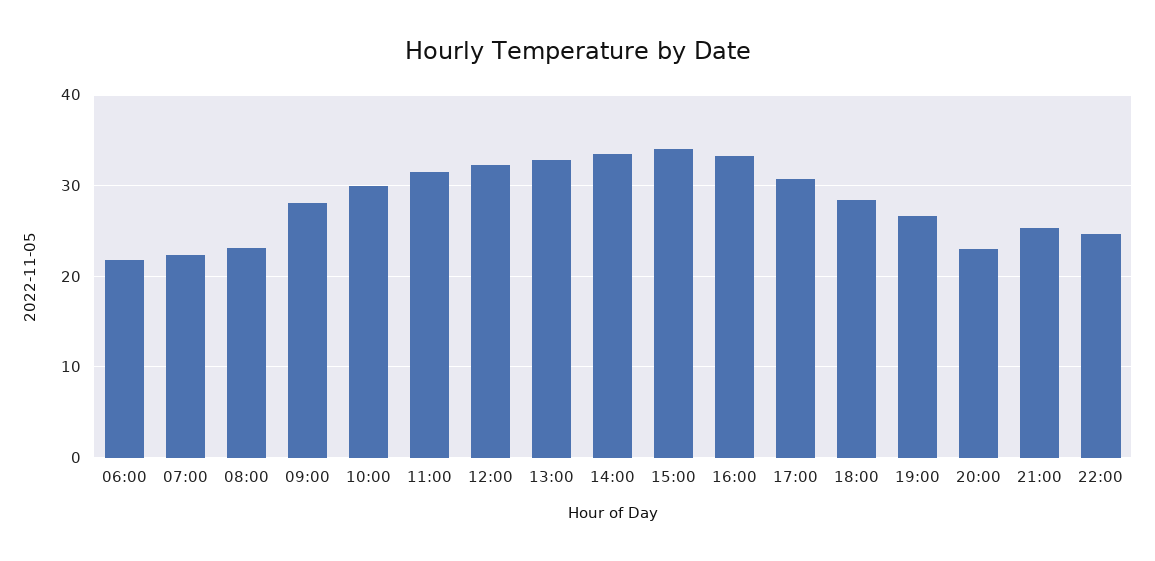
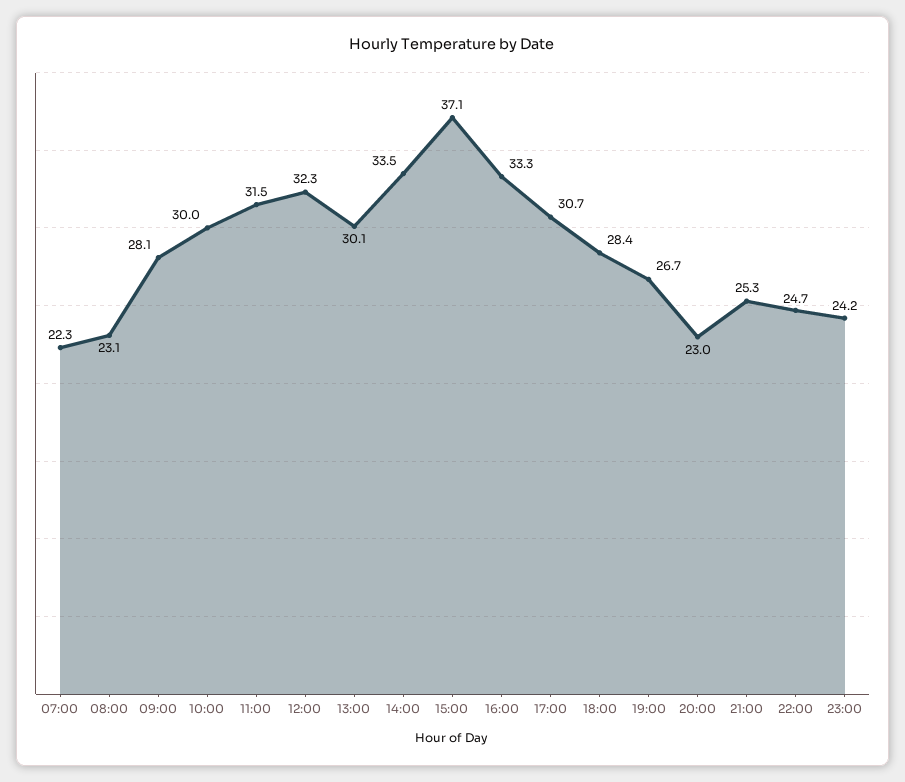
06:00: 22 -> none
13:00: 33 -> 30.1
15:00: 34 -> 37.1
23:00: none -> 24.2

